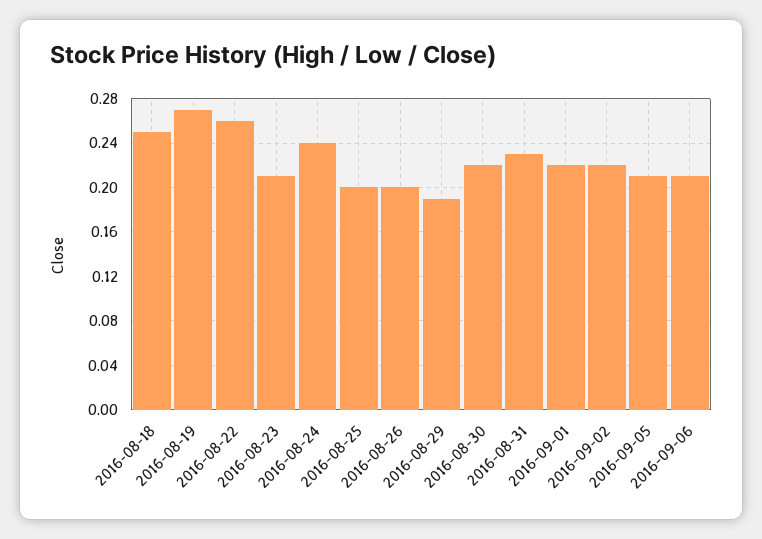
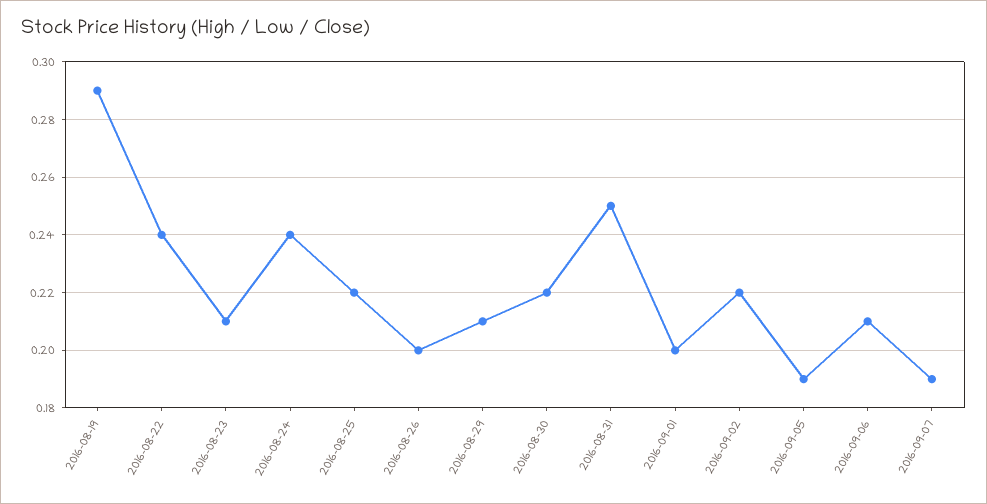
2016-08-18: 0.25 -> none
2016-08-19: 0.27 -> 0.29
2016-08-22: 0.26 -> 0.24
2016-08-25: 0.2 -> 0.22
2016-08-29: 0.19 -> 0.21
2016-08-31: 0.23 -> 0.25
2016-09-01: 0.22 -> 0.2
2016-09-05: 0.21 -> 0.19
2016-09-07: none -> 0.19

